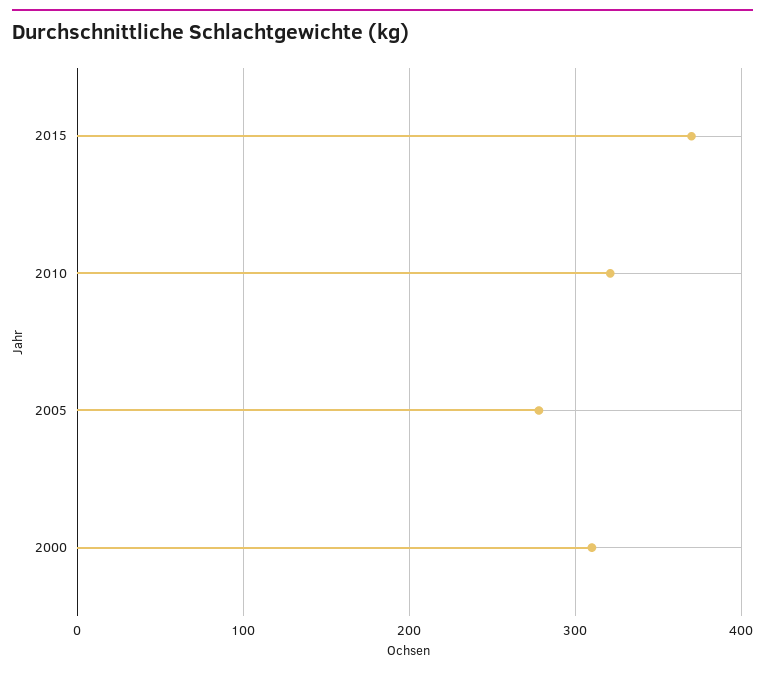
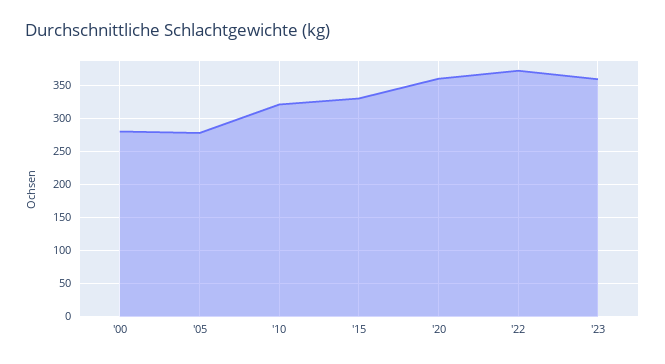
2015: 370 -> 330
2000: 310 -> 280
'20: none -> 360
'22: none -> 370
'23: none -> 360

